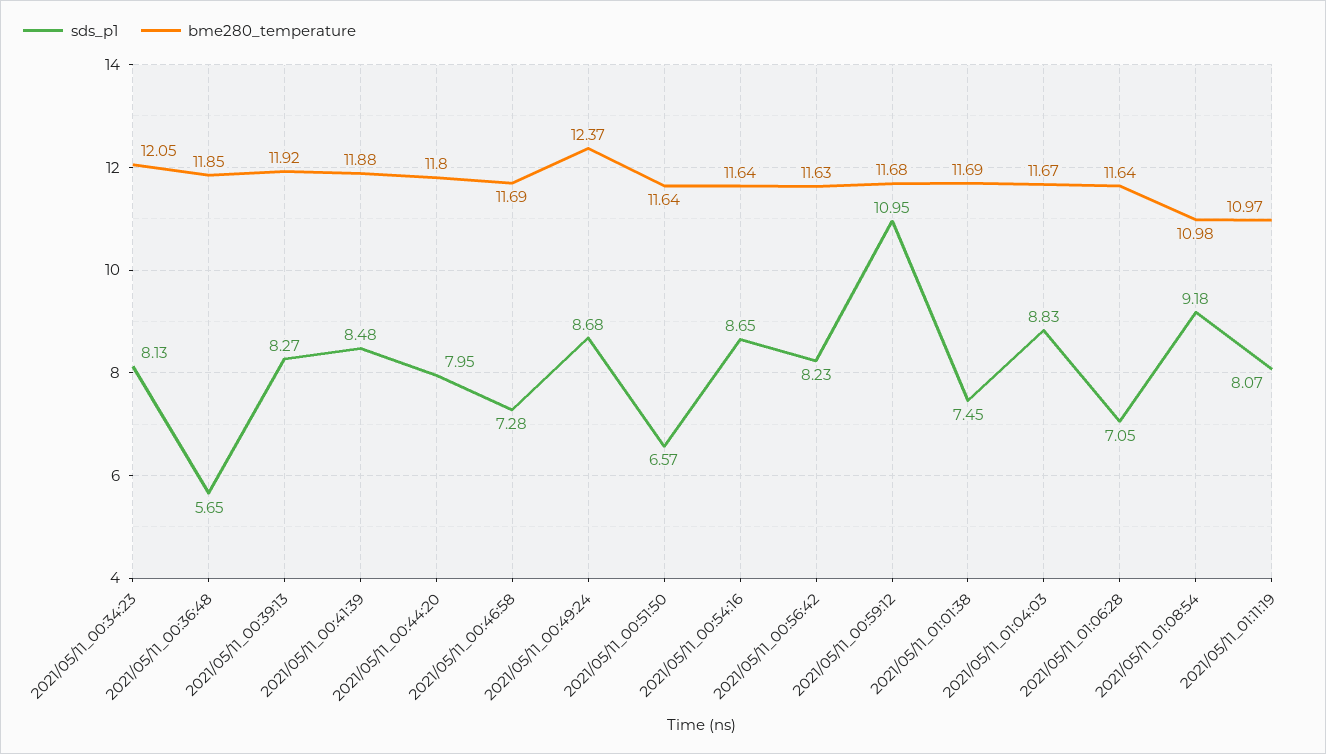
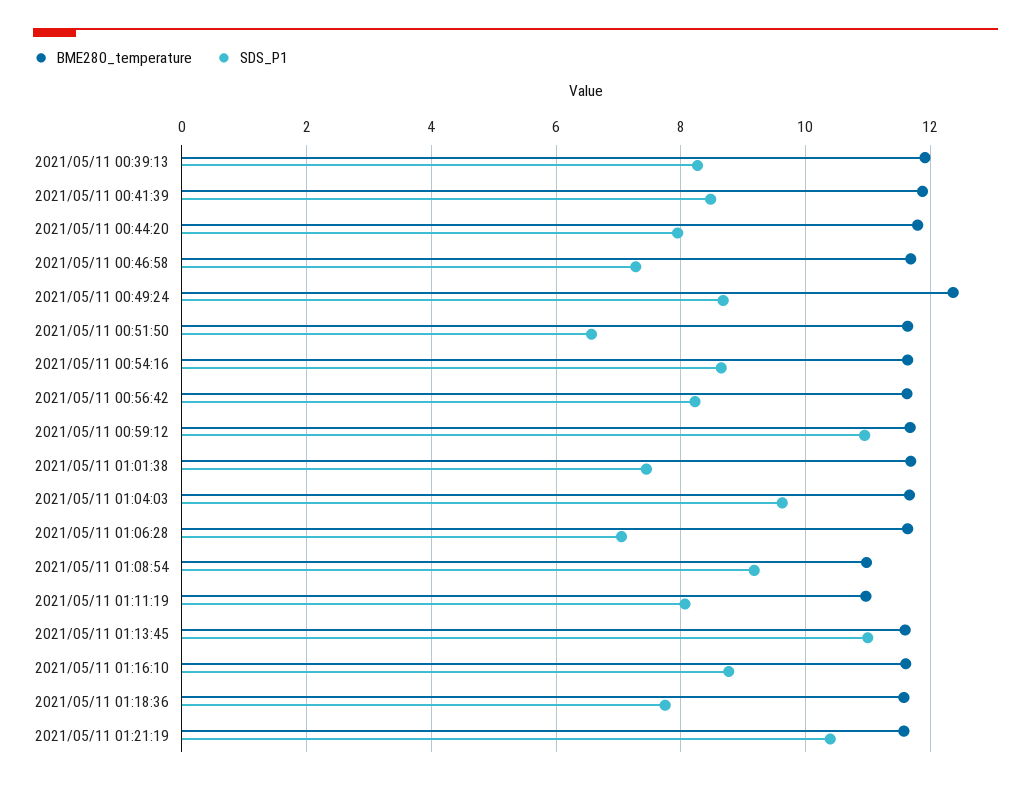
sds_p1, 2021/05/11_00:34:23: 8.13 -> none
bme280_temperature, 2021/05/11_00:34:23: 12.05 -> none
sds_p1, 2021/05/11_00:36:48: 5.65 -> none
bme280_temperature, 2021/05/11_00:36:48: 11.85 -> none
sds_p1, 2021/05/11_01:04:03: 8.83 -> 9.6
bme280_temperature, 2021/05/11 01:13:45: none -> 11.6
sds_p1, 2021/05/11 01:13:45: none -> 11
bme280_temperature, 2021/05/11 01:16:10: none -> 11.6
sds_p1, 2021/05/11 01:16:10: none -> 8.8
bme280_temperature, 2021/05/11 01:18:36: none -> 11.6
sds_p1, 2021/05/11 01:18:36: none -> 7.8
bme280_temperature, 2021/05/11 01:21:19: none -> 11.6
sds_p1, 2021/05/11 01:21:19: none -> 10.4

